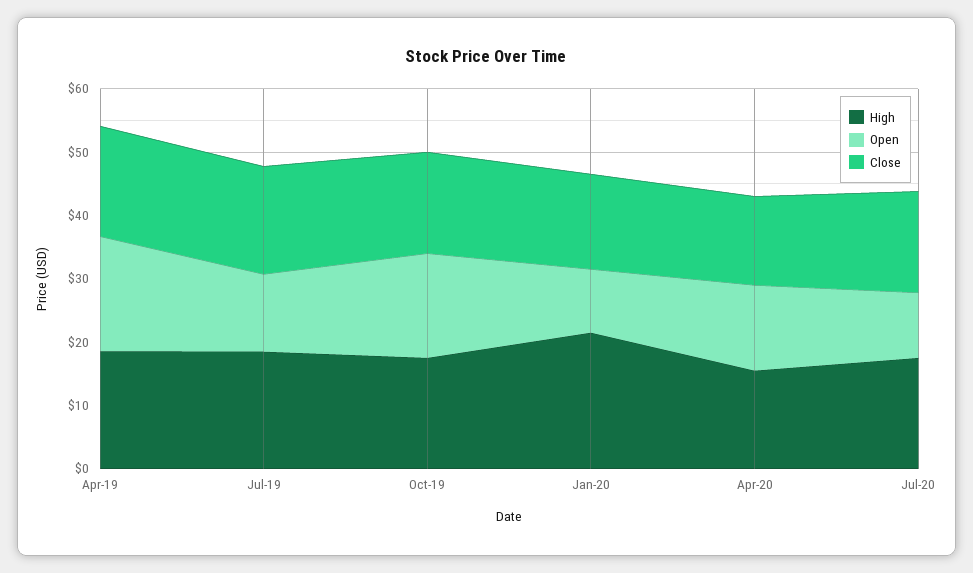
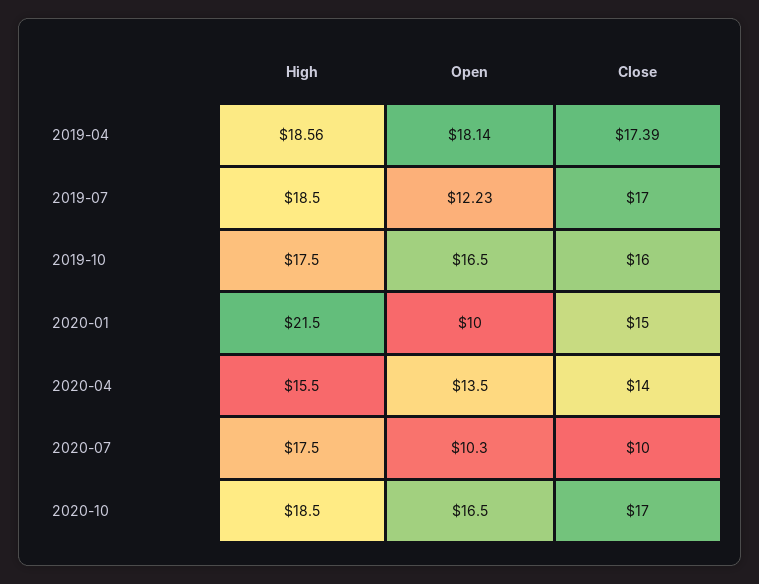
Close, Jul-20: 16 -> 10
High, 2020-10: none -> 18.5
Open, 2020-10: none -> 16.5
Close, 2020-10: none -> 17

